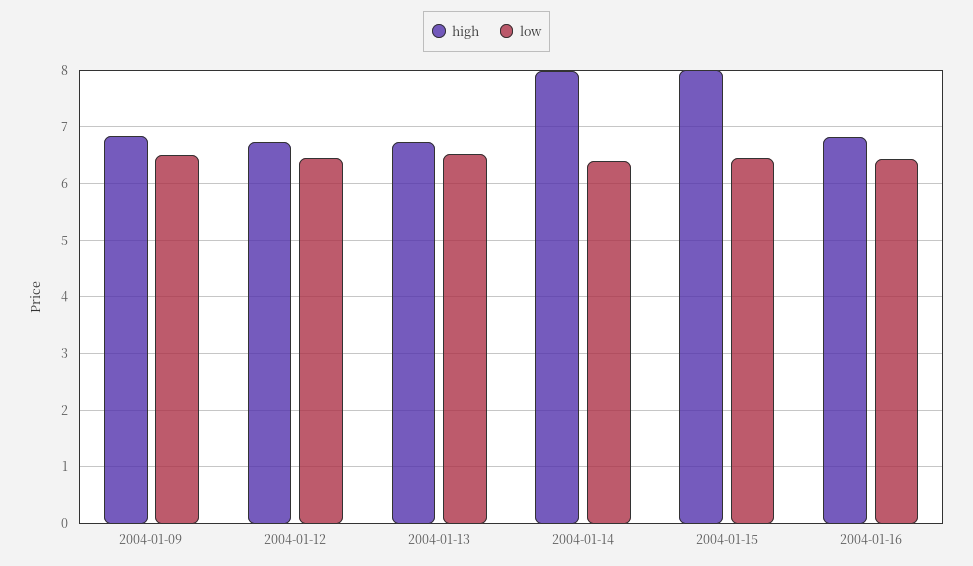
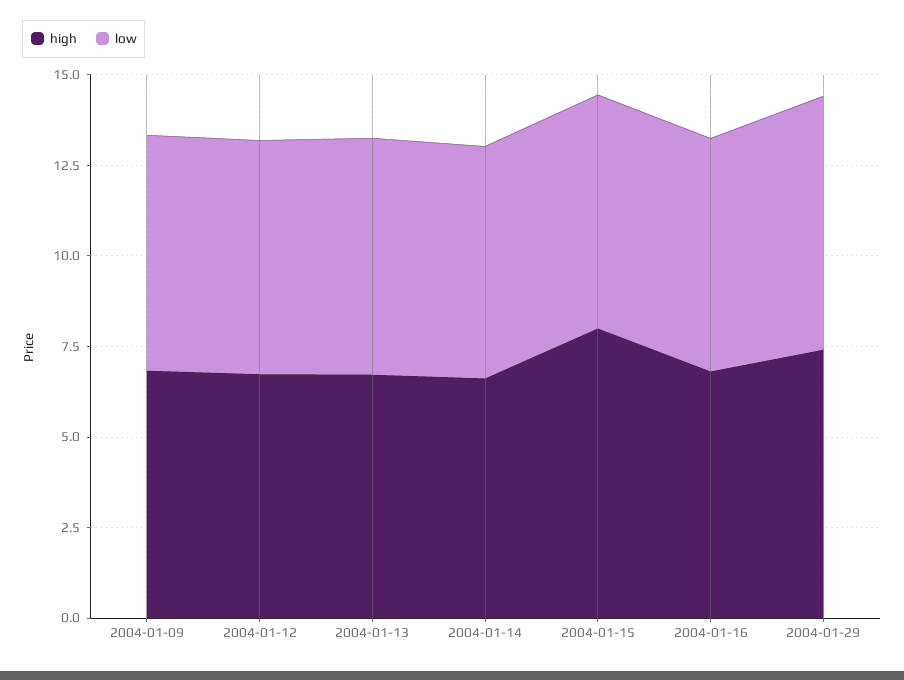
high, 2004-01-14: 8 -> 6.5
high, 2004-01-29: none -> 7.5
low, 2004-01-29: none -> 7

